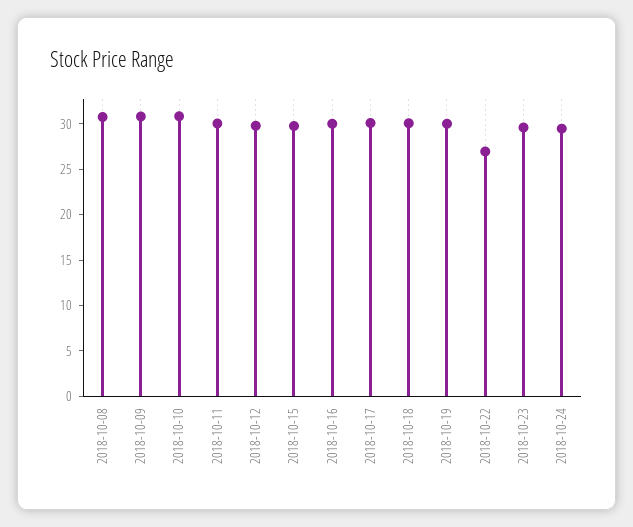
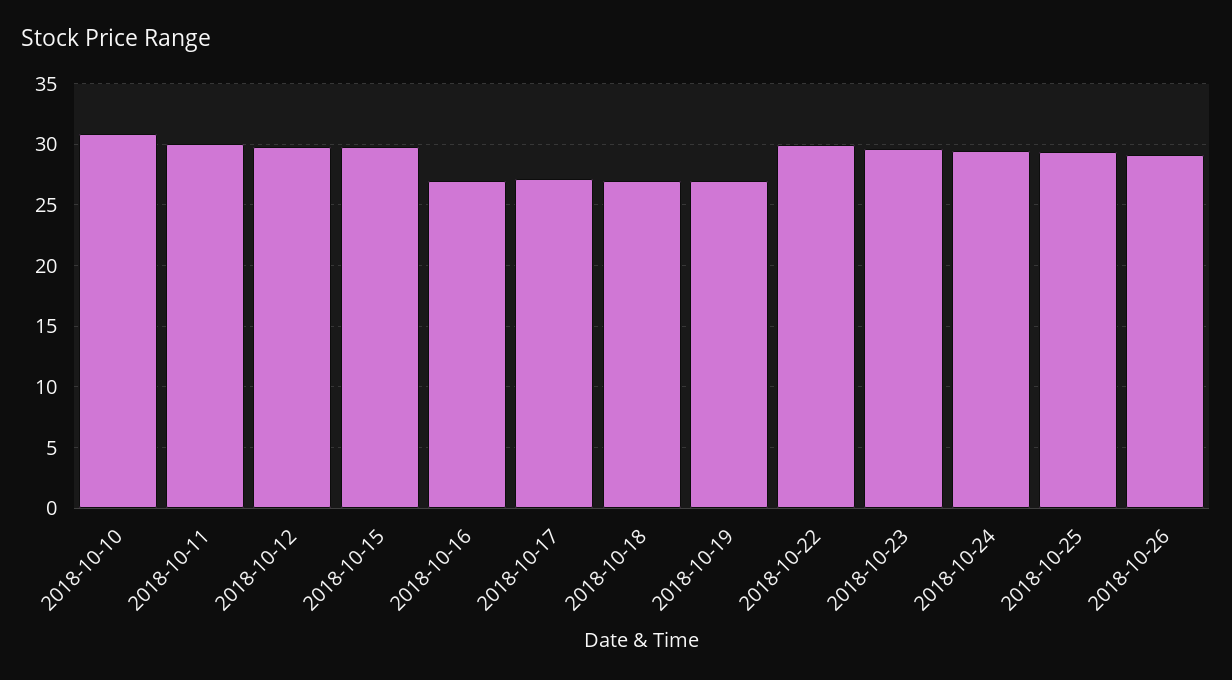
2018-10-08: 31 -> none
2018-10-09: 31 -> none
2018-10-16: 30 -> 27
2018-10-17: 30 -> 27
2018-10-18: 30 -> 27
2018-10-19: 30 -> 27
2018-10-22: 27 -> 30
2018-10-25: none -> 29.5
2018-10-26: none -> 29

